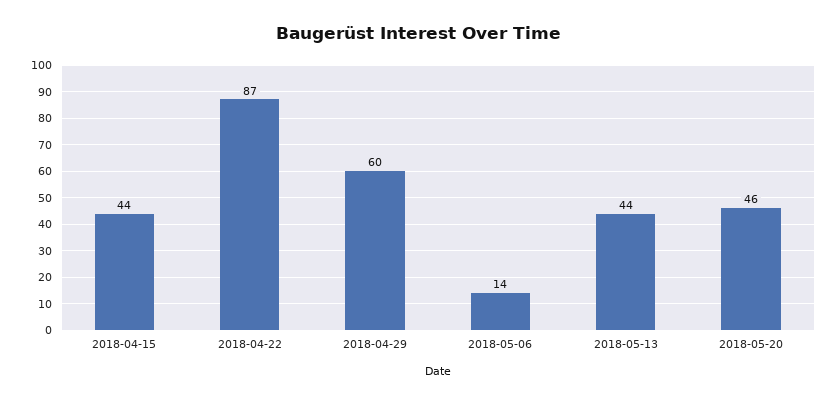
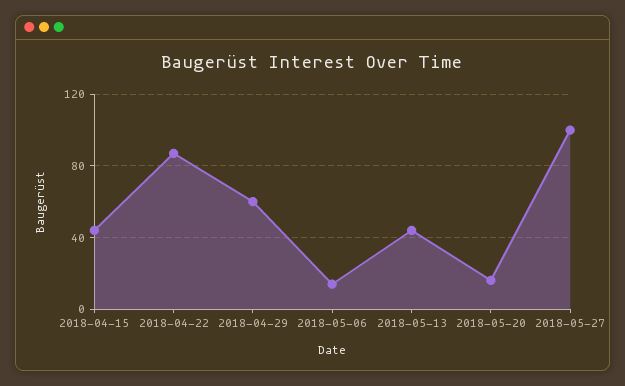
2018-05-20: 46 -> 15
2018-05-27: none -> 100

